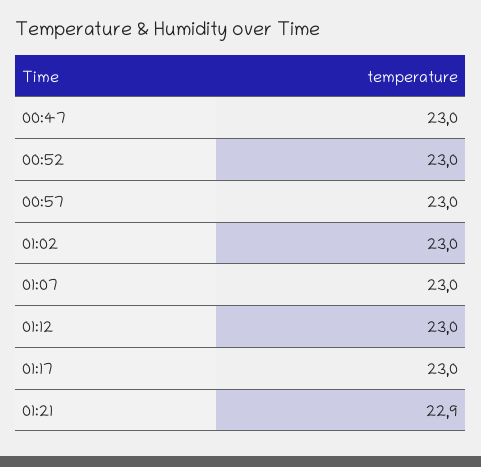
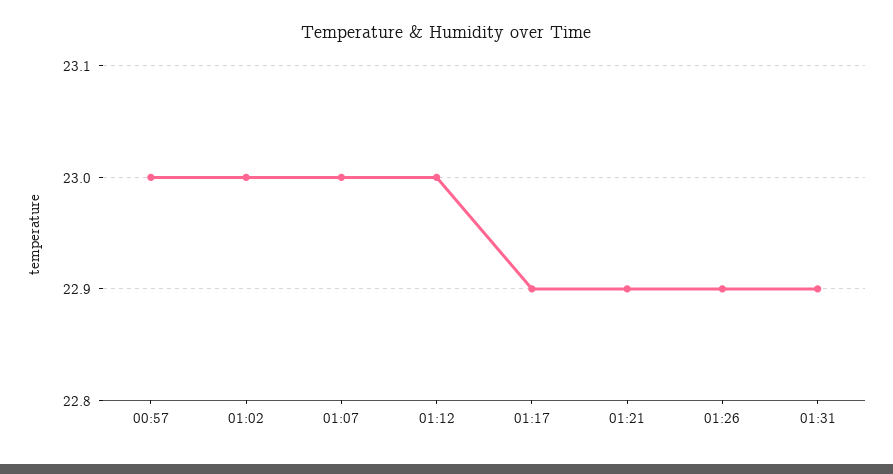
00:47: 23 -> none
00:52: 23 -> none
01:17: 23 -> 22.9
01:26: none -> 22.9
01:31: none -> 22.9

